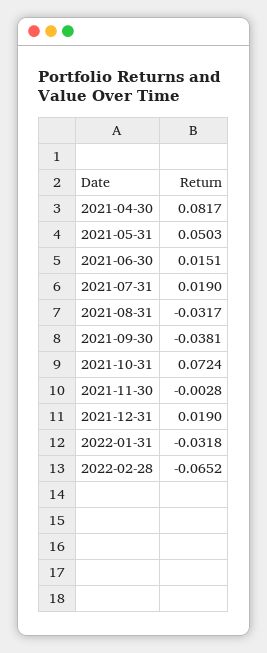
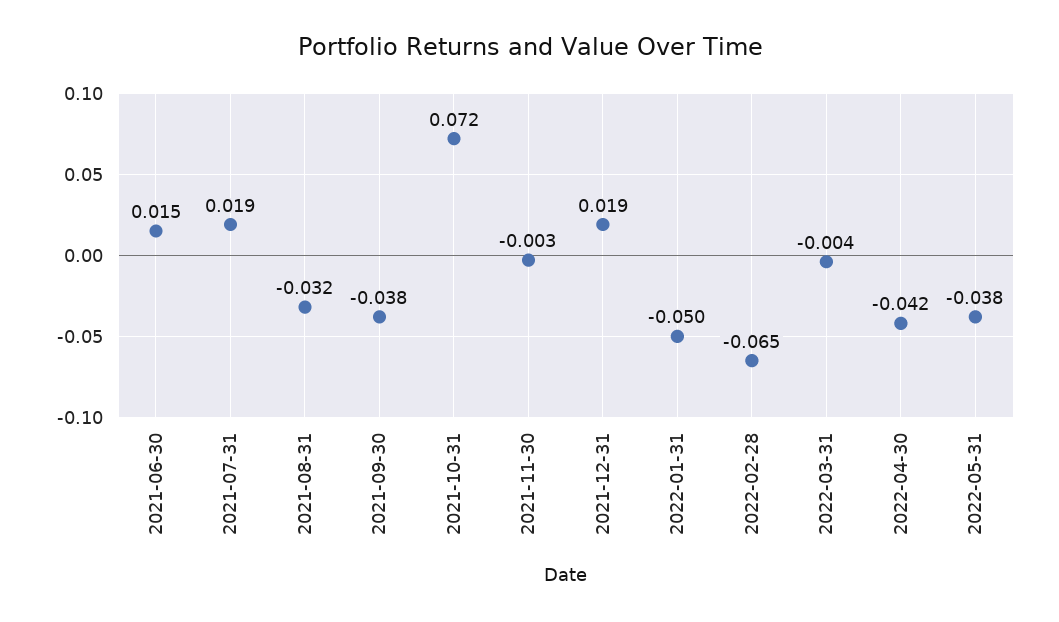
2021-04-30: 0.0817 -> none
2021-05-31: 0.0503 -> none
2022-01-31: -0.0318 -> -0.05
2022-03-31: none -> -0.004
2022-04-30: none -> -0.042
2022-05-31: none -> -0.038

